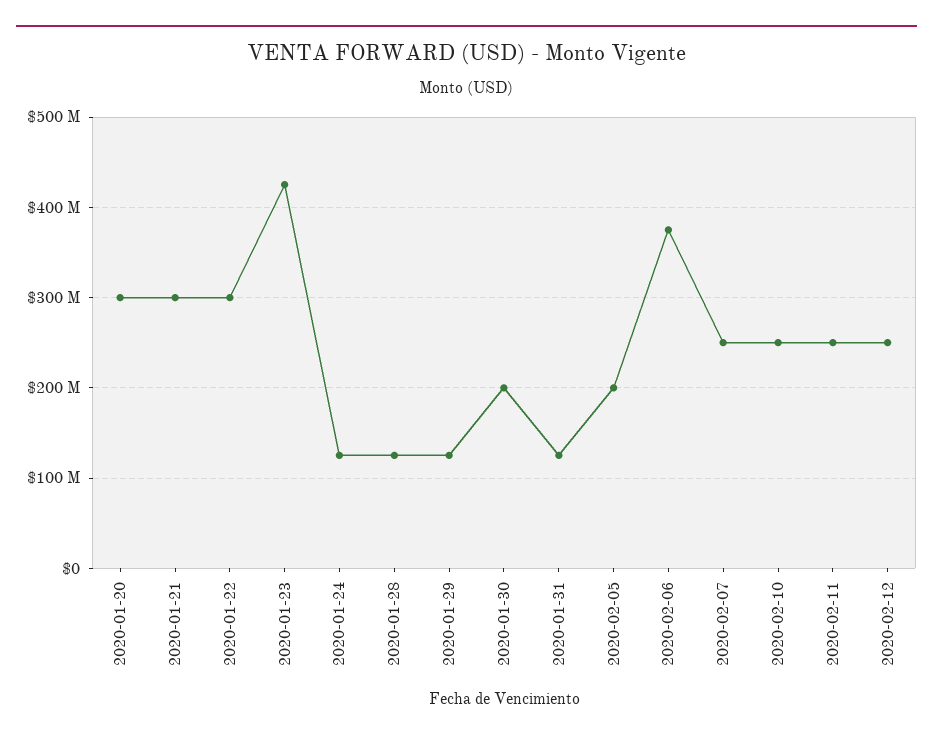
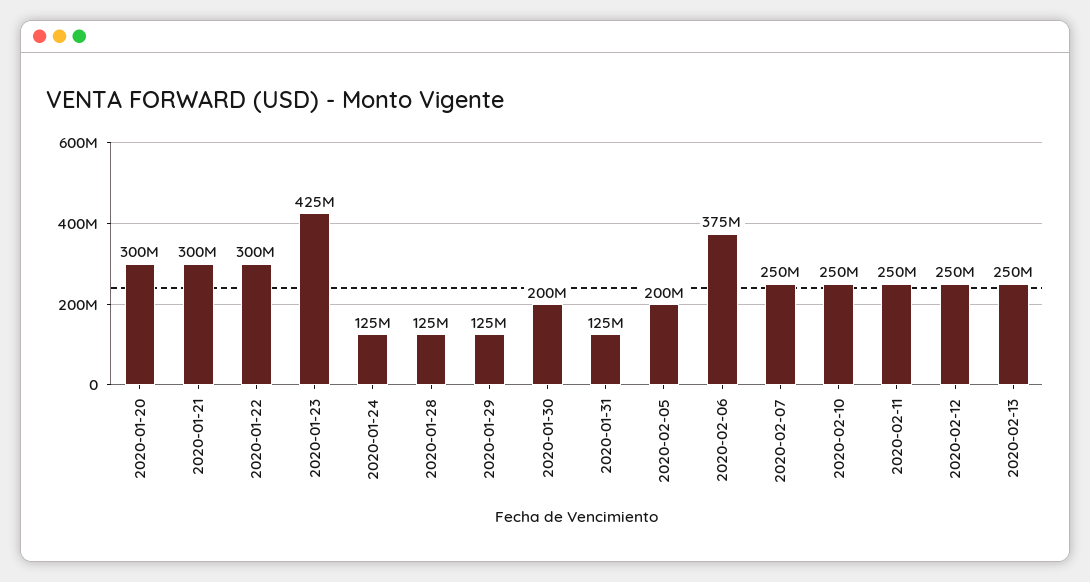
2020-02-13: none -> 250000000

